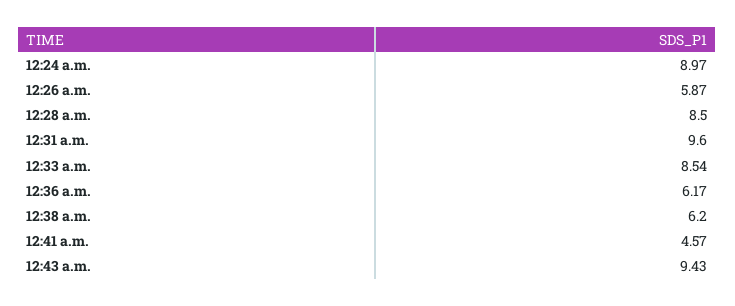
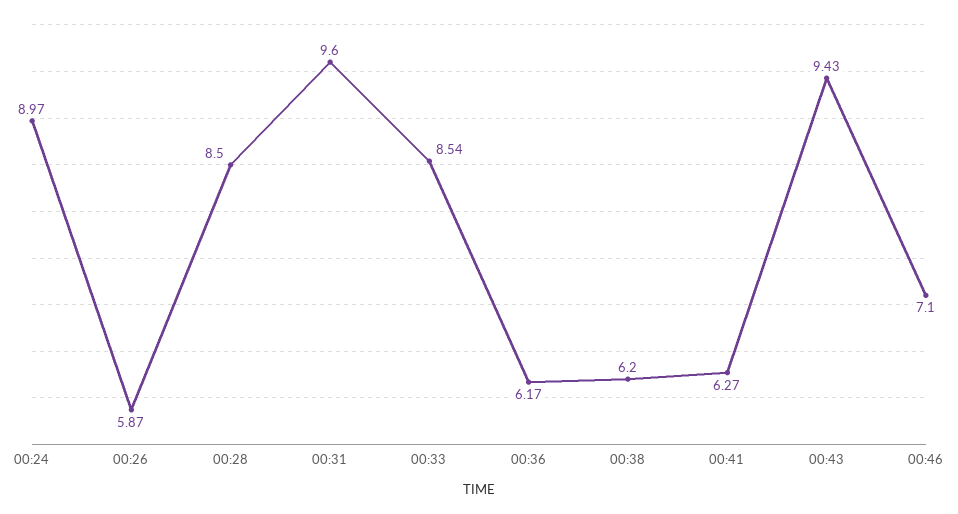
12:41 a.m.: 4.57 -> 6.27
00:46: none -> 7.1

